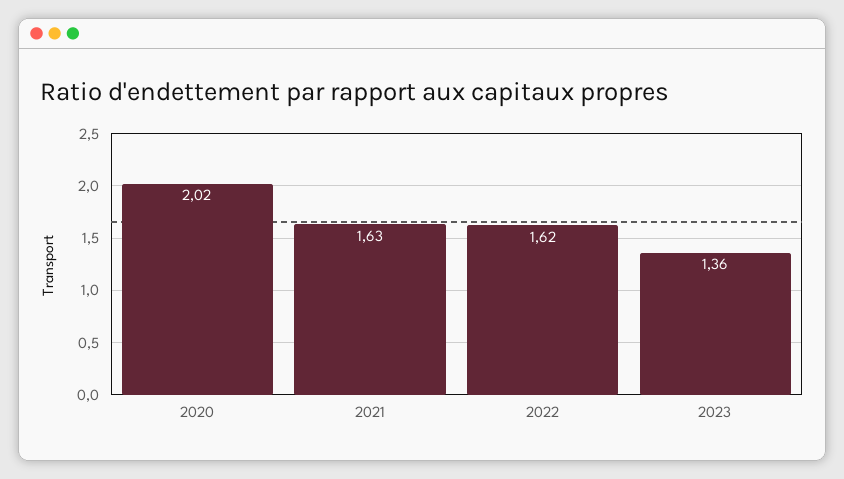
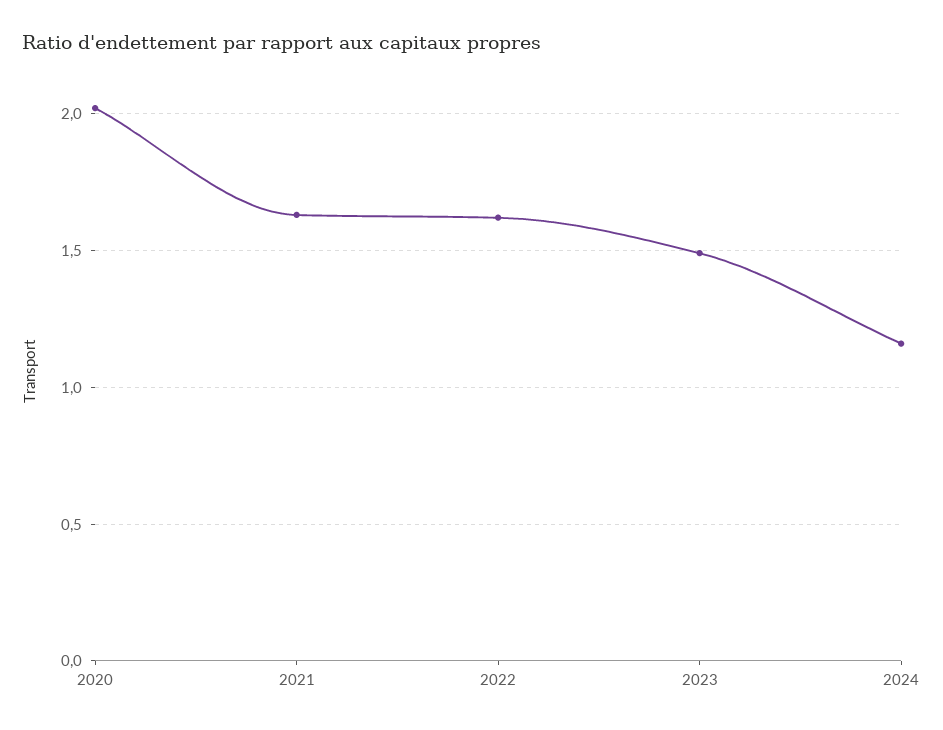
2023: 1.36 -> 1.5
2024: none -> 1.15

